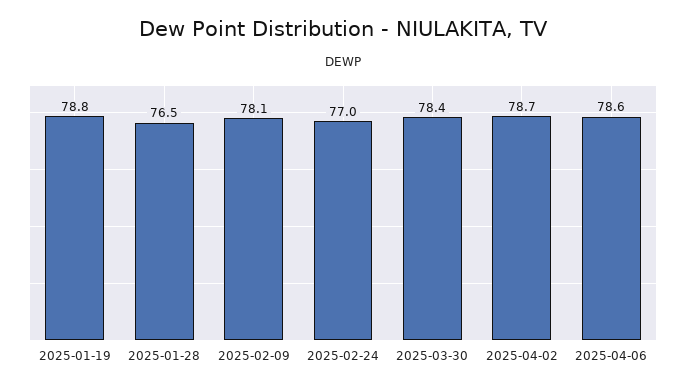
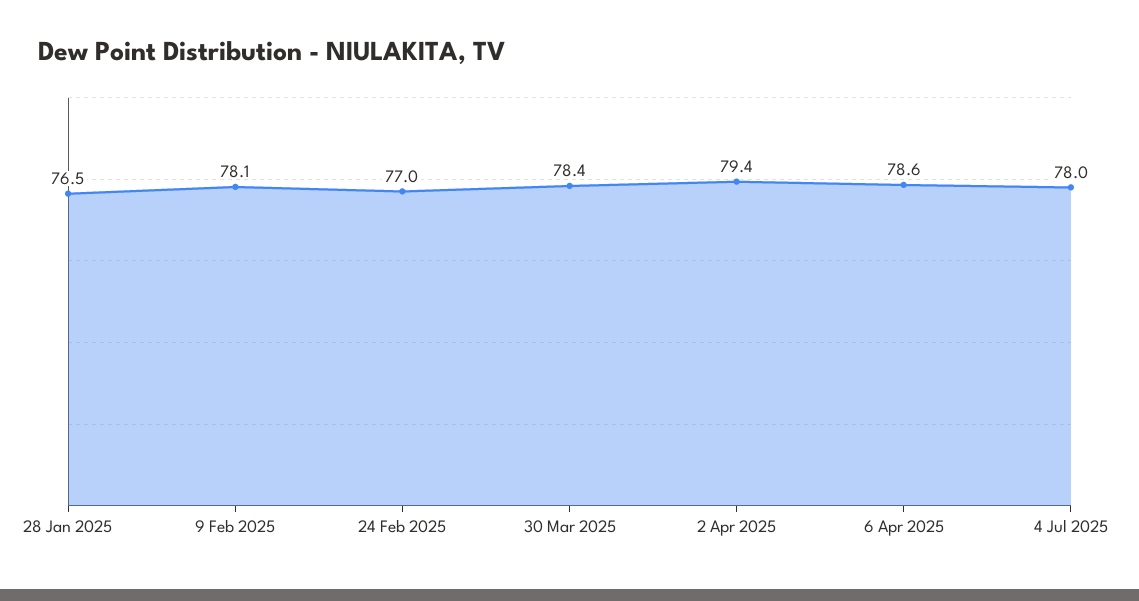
2025-01-19: 78.8 -> none
2025-04-02: 78.7 -> 79.4
4 Jul 2025: none -> 78

